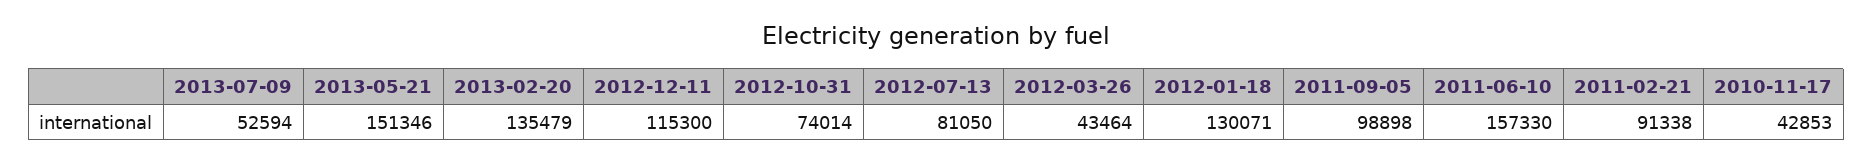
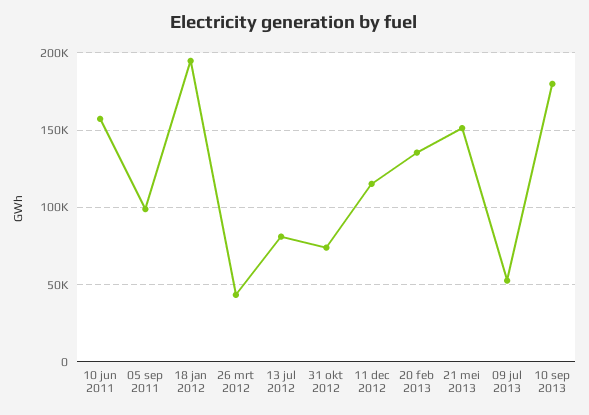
2012-01-18: 130071 -> 195000
2011-02-21: 91338 -> none
2010-11-17: 42853 -> none
10 sep 2013: none -> 180000

